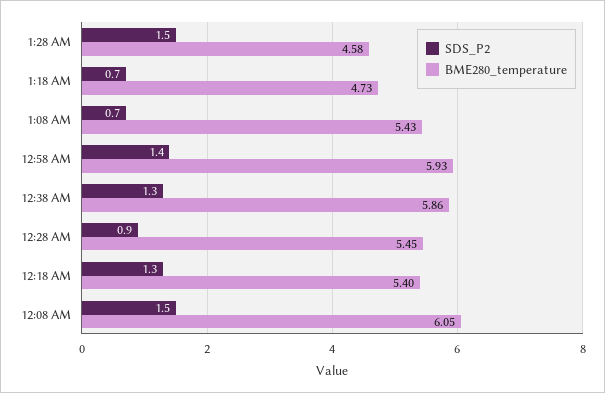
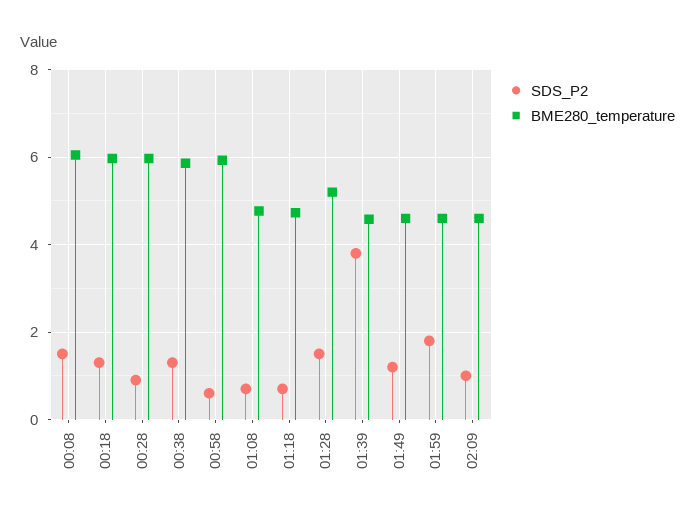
BME280_temperature, 1:28 AM: 4.58 -> 5.2
BME280_temperature, 1:08 AM: 5.43 -> 4.8
SDS_P2, 12:58 AM: 1.4 -> 0.6
BME280_temperature, 12:28 AM: 5.45 -> 6
BME280_temperature, 12:18 AM: 5.4 -> 6
SDS_P2, 01:39: none -> 3.8
BME280_temperature, 01:39: none -> 4.6
SDS_P2, 01:49: none -> 1.2
BME280_temperature, 01:49: none -> 4.6
SDS_P2, 01:59: none -> 1.8
BME280_temperature, 01:59: none -> 4.6
SDS_P2, 02:09: none -> 1
BME280_temperature, 02:09: none -> 4.6

